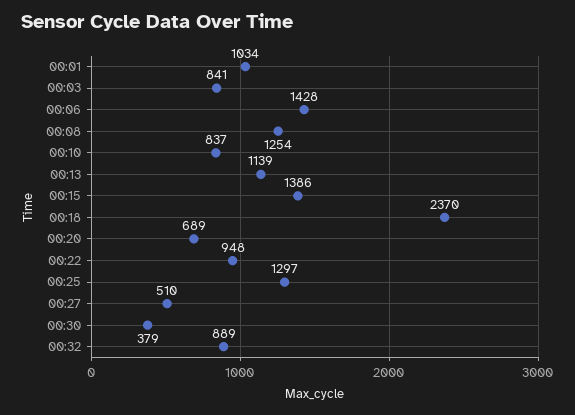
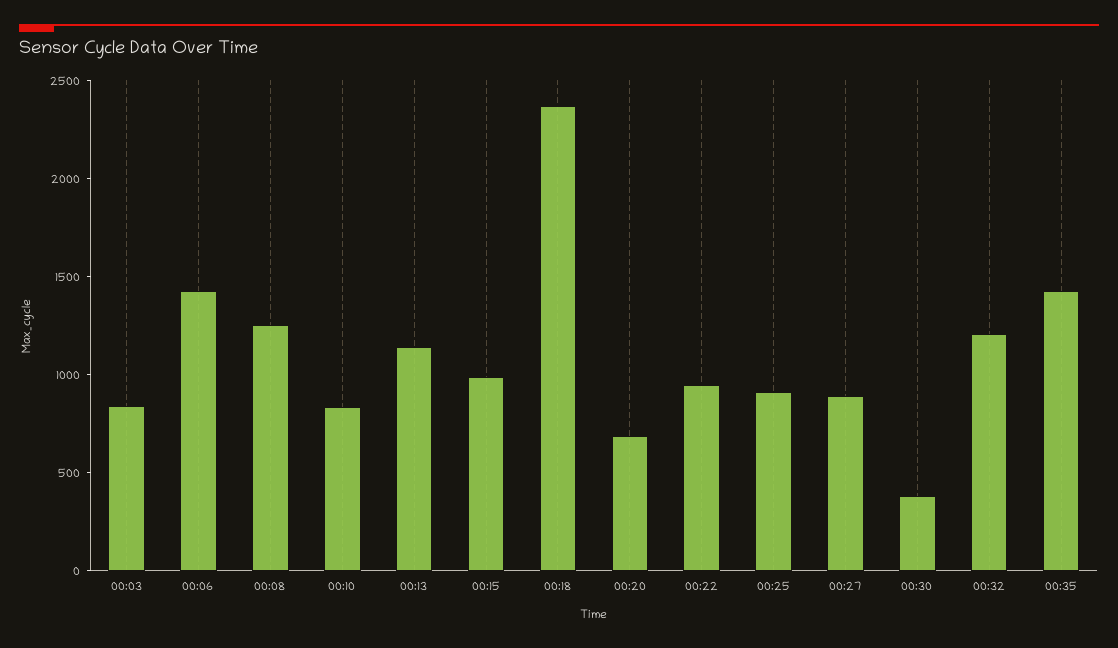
00:01: 1034 -> none
00:15: 1386 -> 1000
00:25: 1297 -> 900
00:27: 510 -> 900
00:32: 889 -> 1200
00:35: none -> 1400

